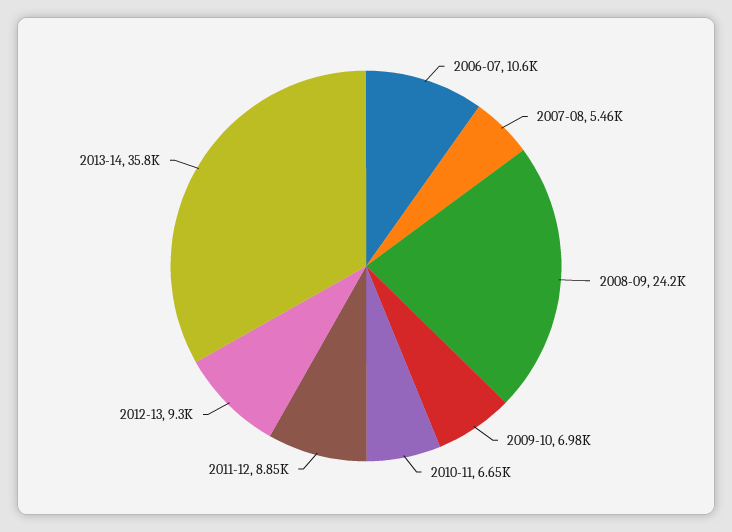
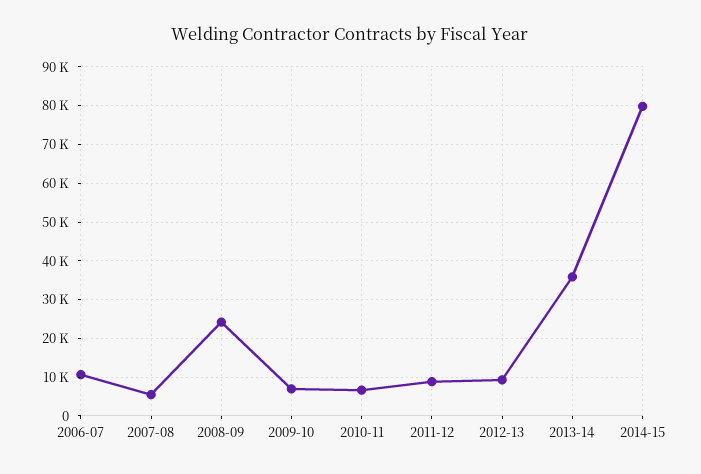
2014-15: none -> 80000

